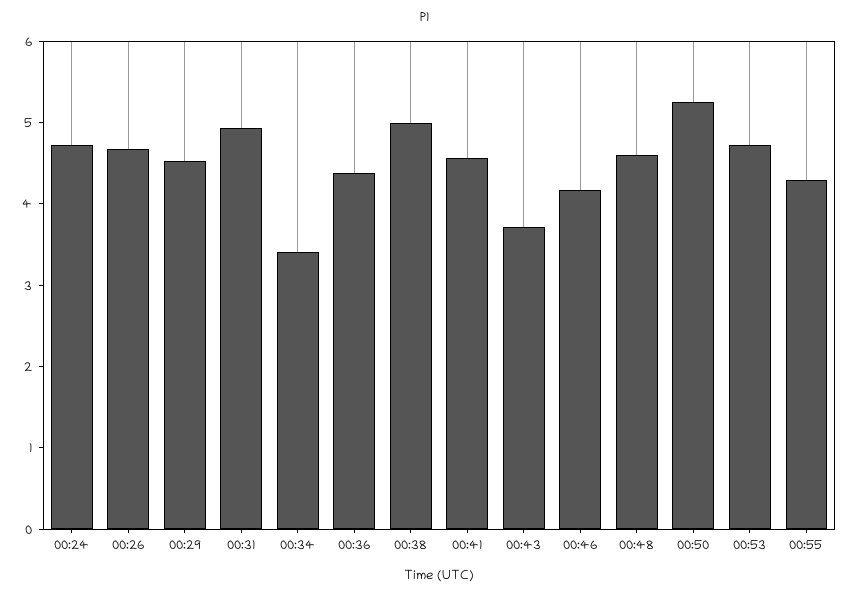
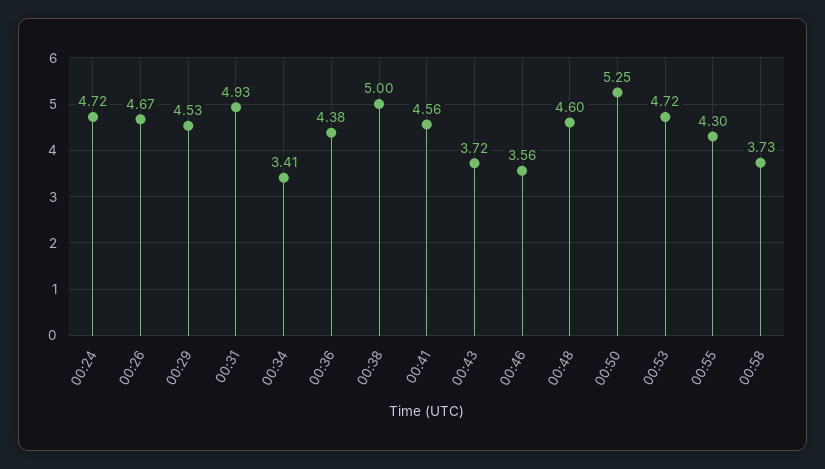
00:46: 4.2 -> 3.56
00:58: none -> 3.73

